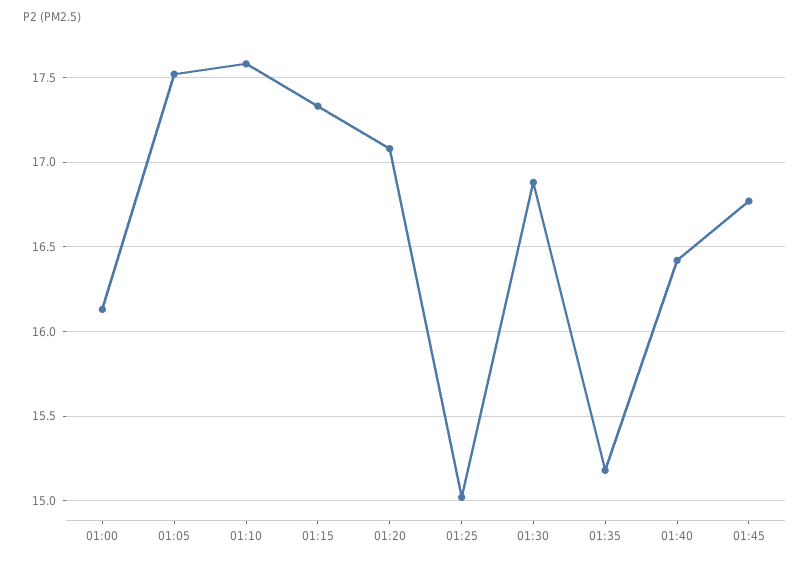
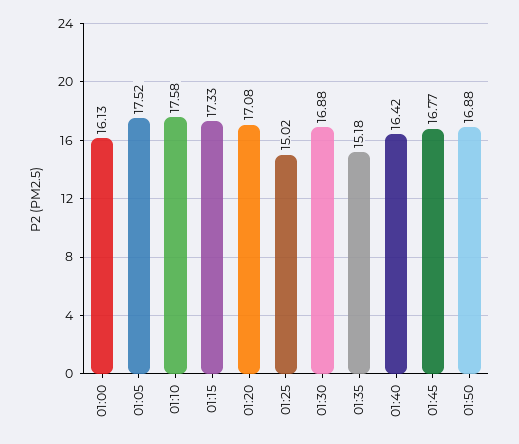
01:50: none -> 16.88

